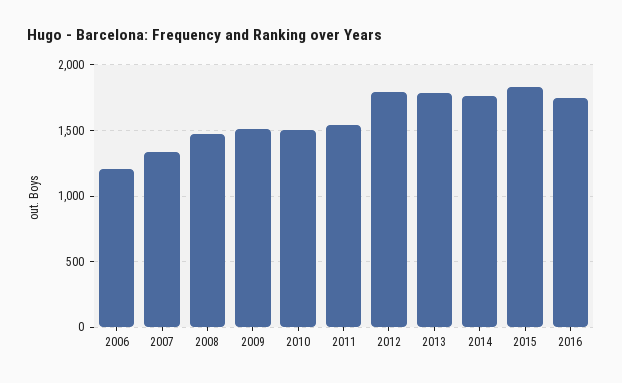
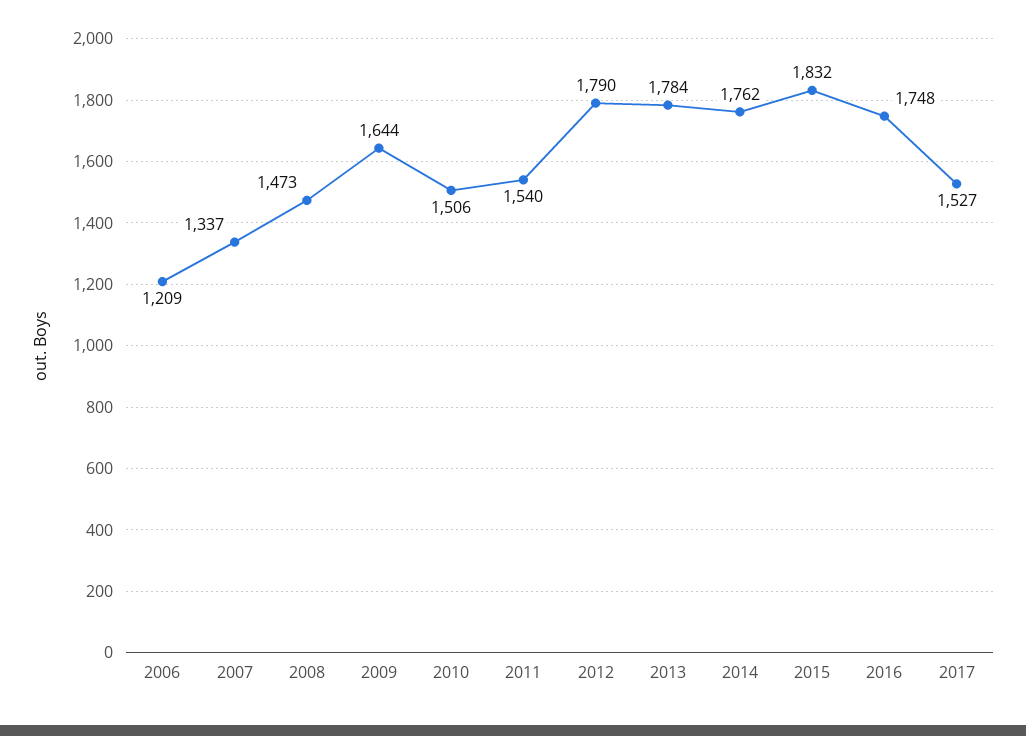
2009: 1500 -> 1644
2017: none -> 1527

